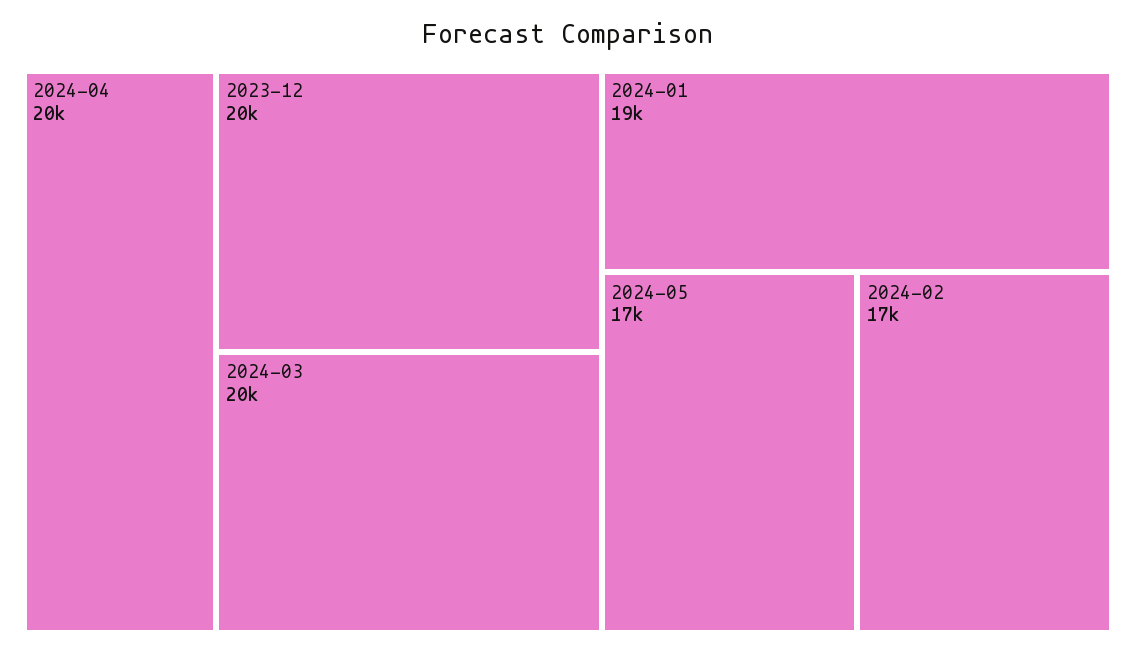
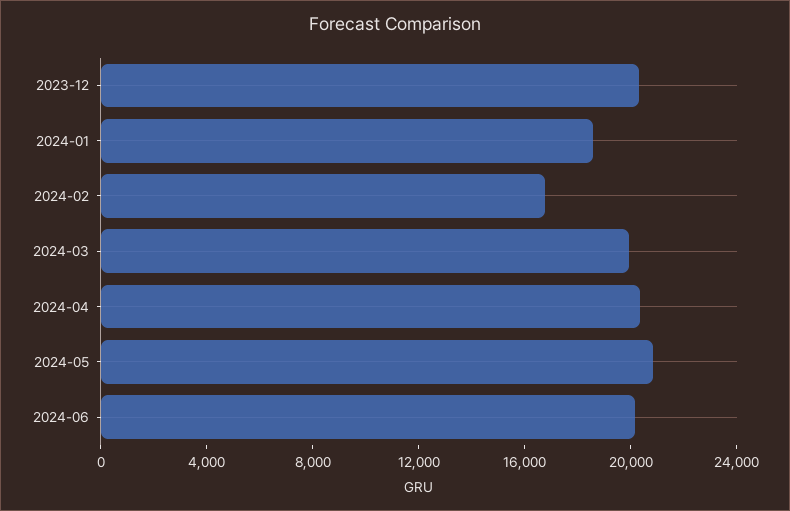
2024-05: 17000 -> 21000
2024-06: none -> 20000

